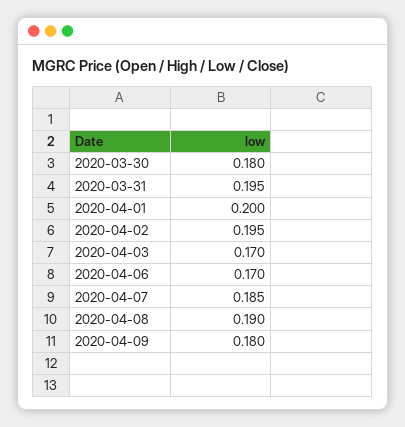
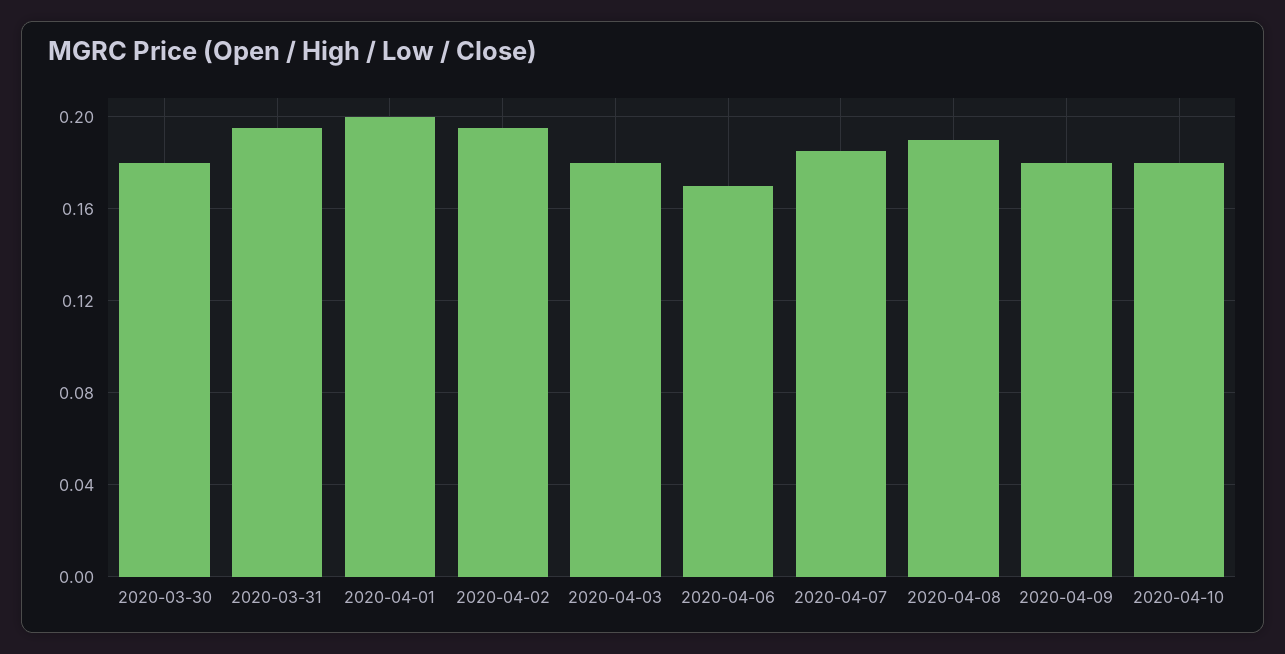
2020-04-03: 0.17 -> 0.18
2020-04-10: none -> 0.18

